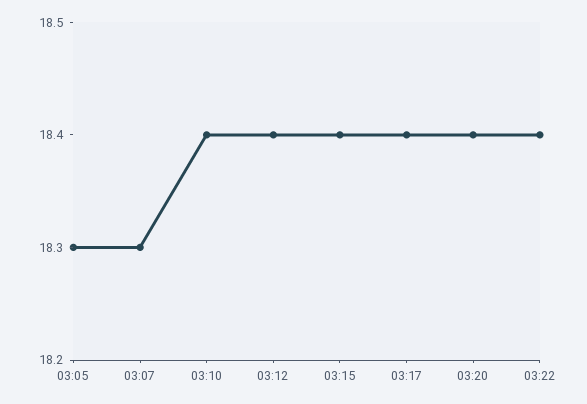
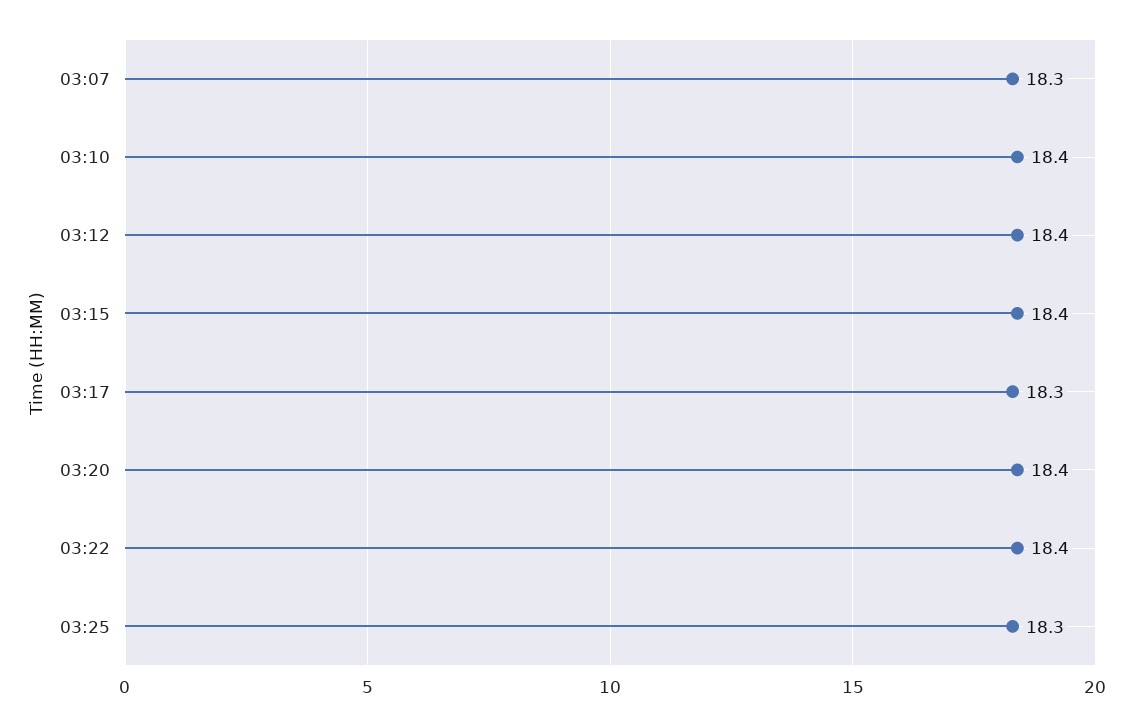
03:05: 18.3 -> none
03:17: 18.4 -> 18.3
03:25: none -> 18.3

